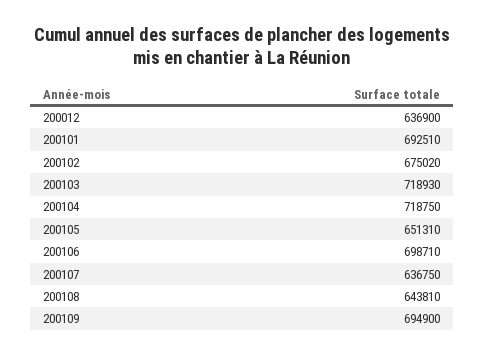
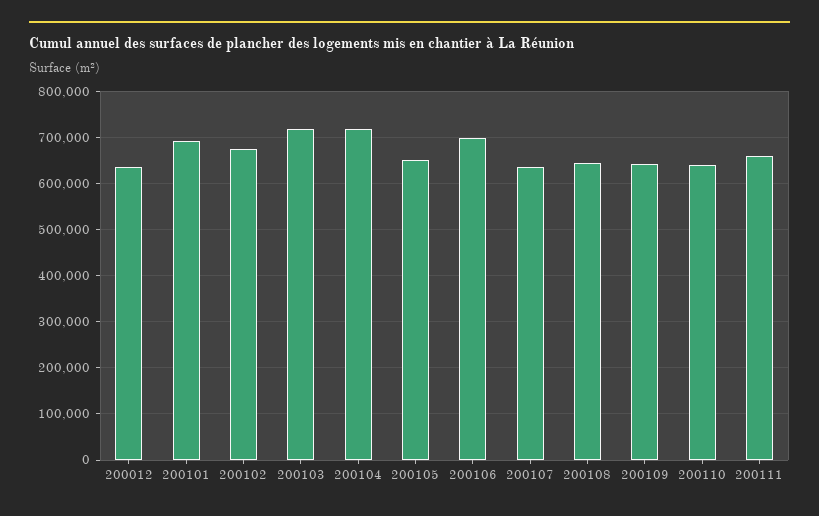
200109: 694900 -> 640000
200110: none -> 640000
200111: none -> 660000

